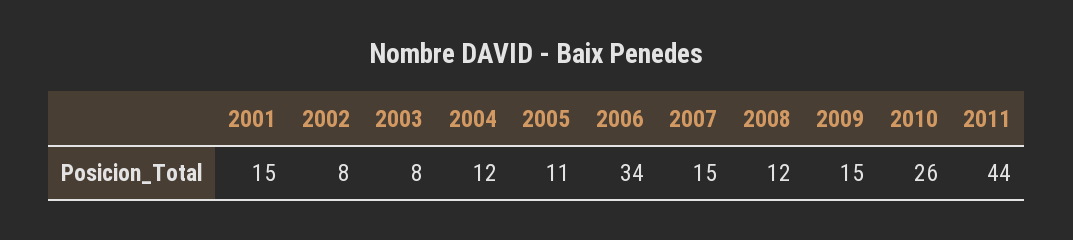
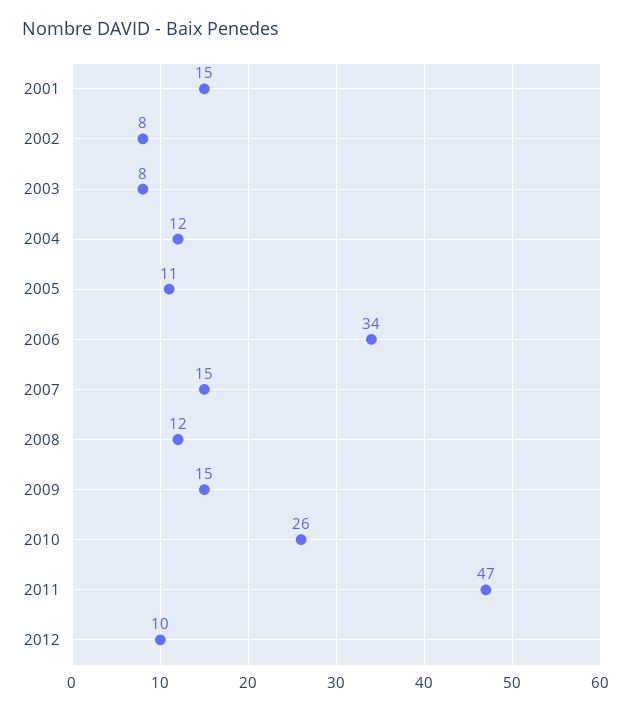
2011: 44 -> 47
2012: none -> 10

